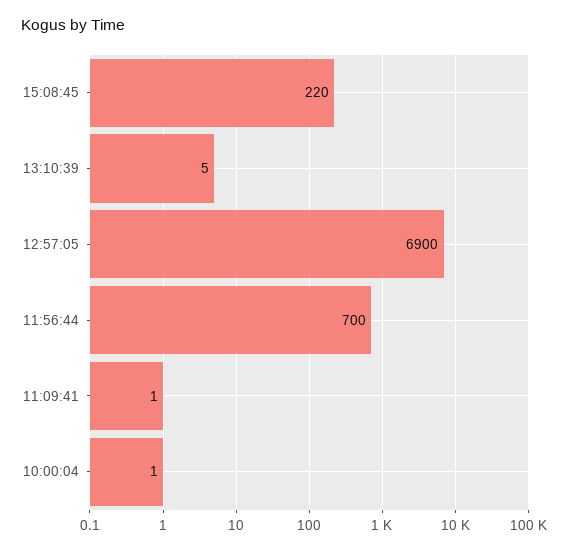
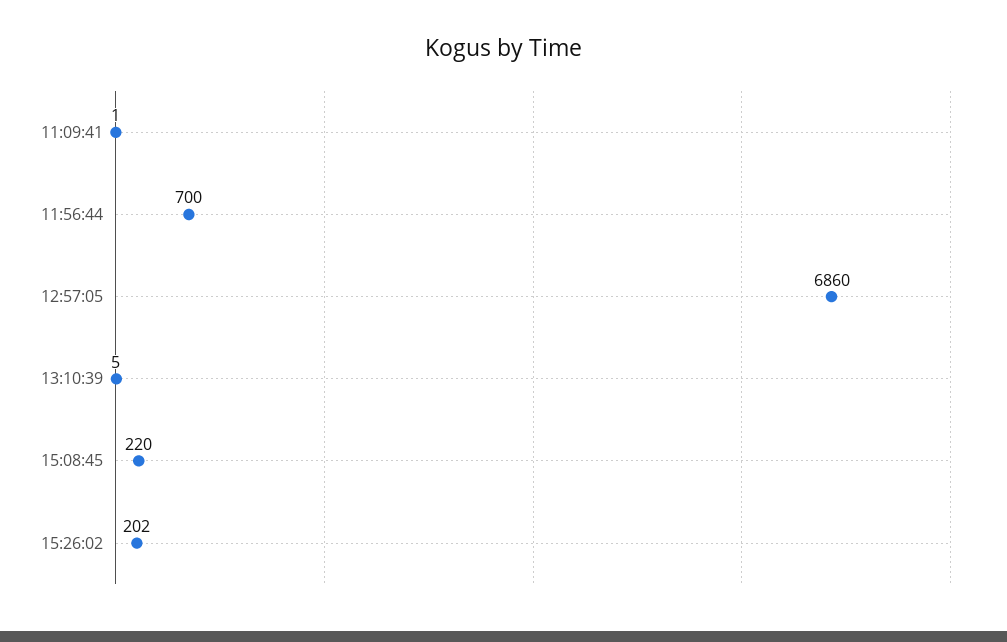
12:57:05: 6900 -> 6860
10:00:04: 1 -> none
15:26:02: none -> 202

